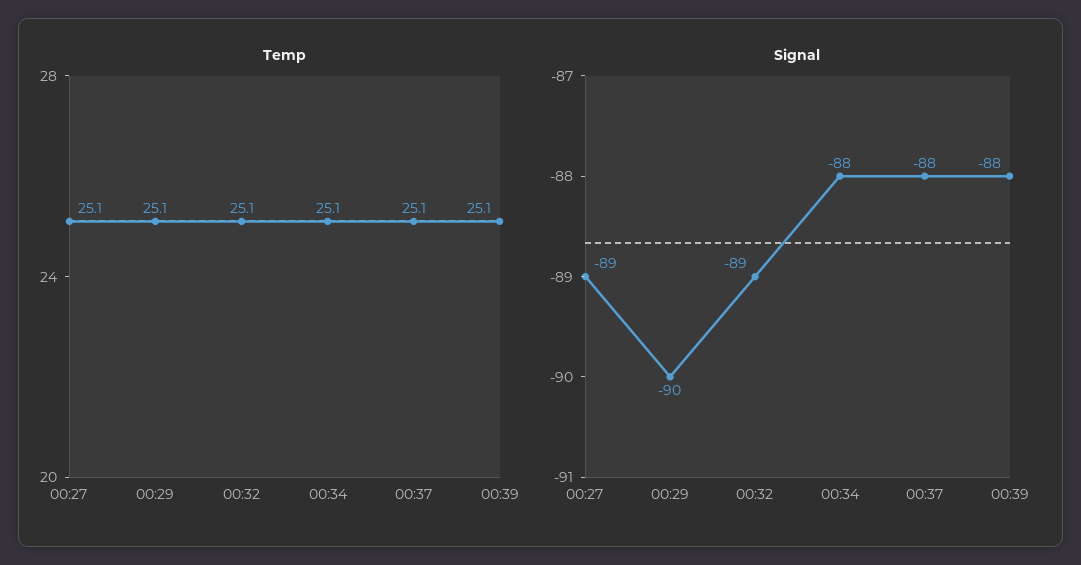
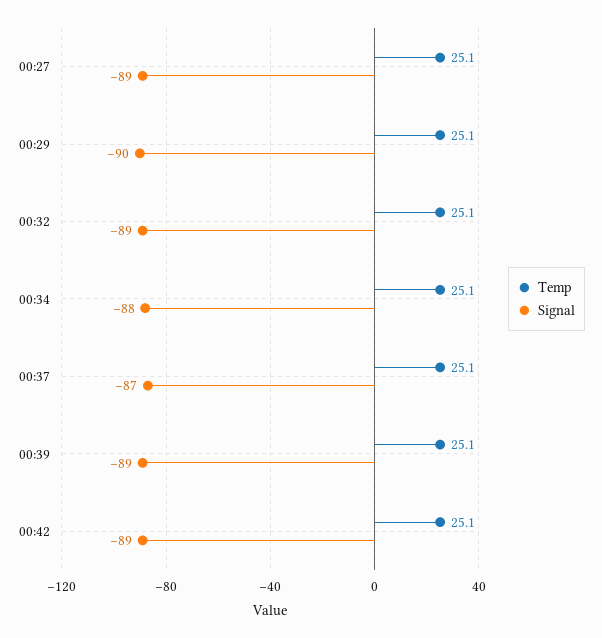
Signal, 00:37: -88 -> -87
Signal, 00:39: -88 -> -89
Temp, 00:42: none -> 25.1
Signal, 00:42: none -> -89

